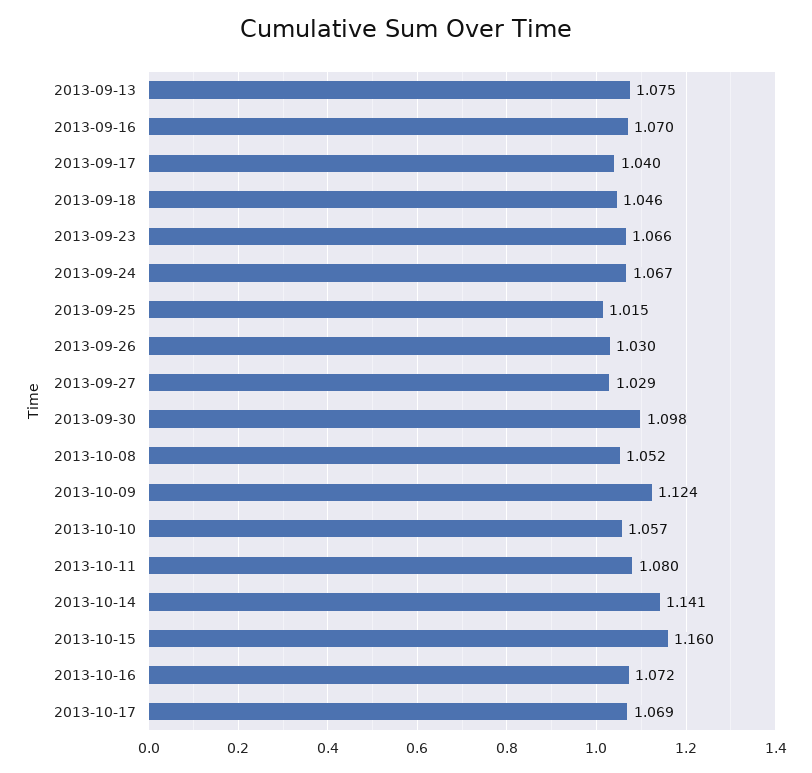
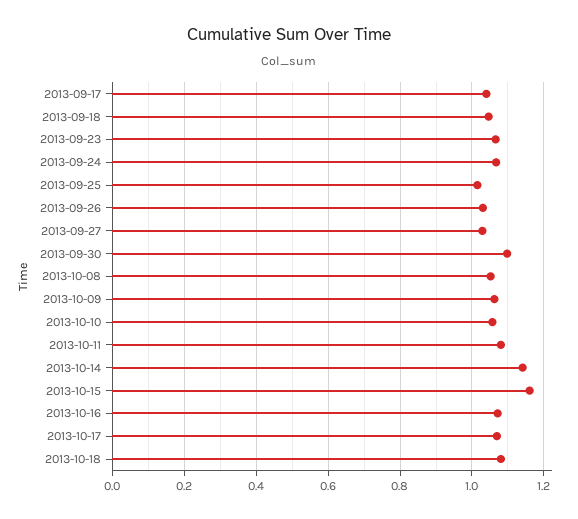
2013-09-13: 1.075 -> none
2013-09-16: 1.07 -> none
2013-10-09: 1.124 -> 1.06
2013-10-18: none -> 1.08

